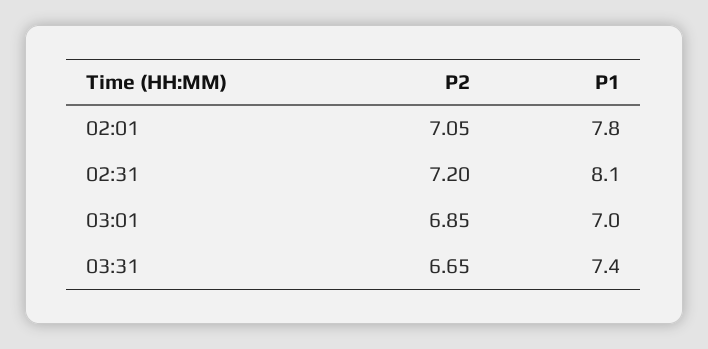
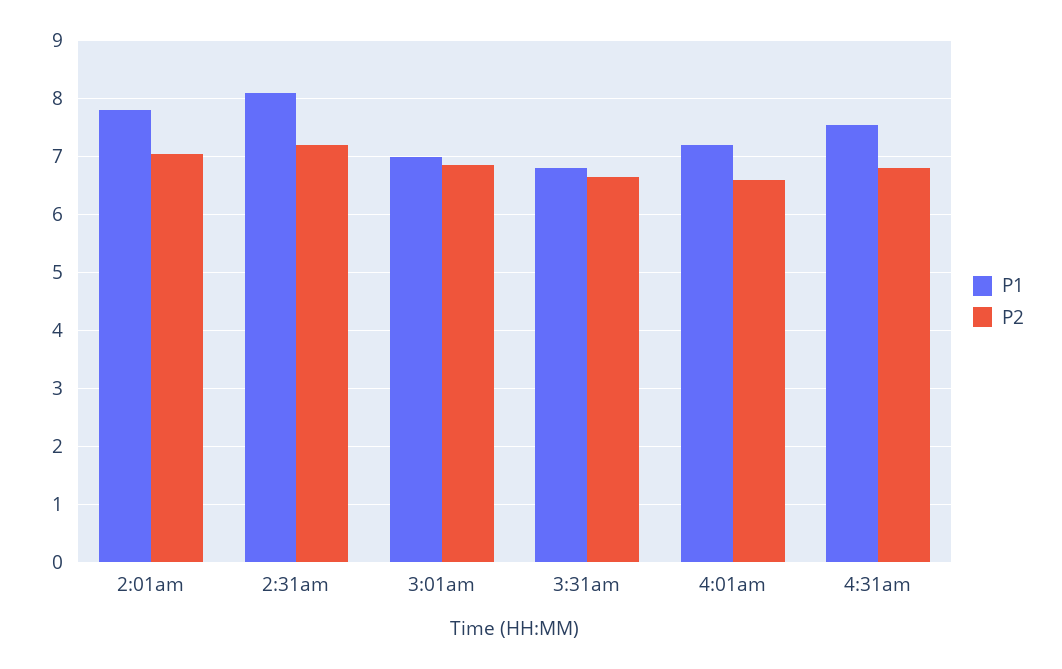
P1, 03:31: 7.4 -> 6.8
P1, 4:01am: none -> 7.2
P2, 4:01am: none -> 6.6
P1, 4:31am: none -> 7.6
P2, 4:31am: none -> 6.8

